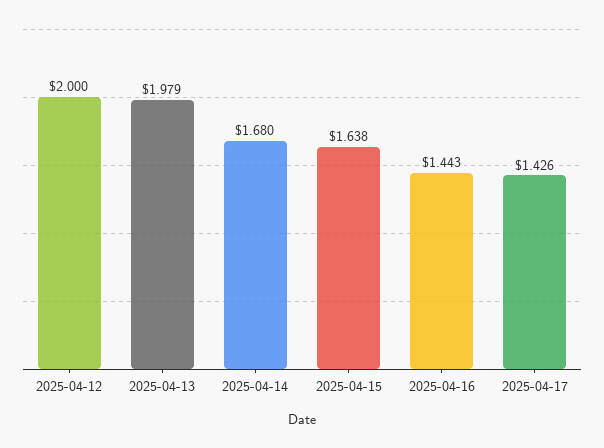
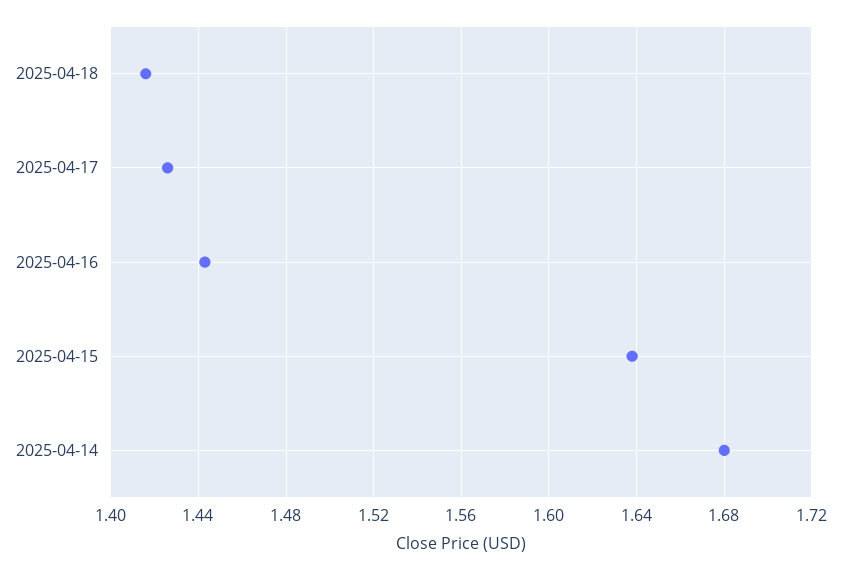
2025-04-12: 2 -> none
2025-04-13: 1.979 -> none
2025-04-18: none -> 1.415

